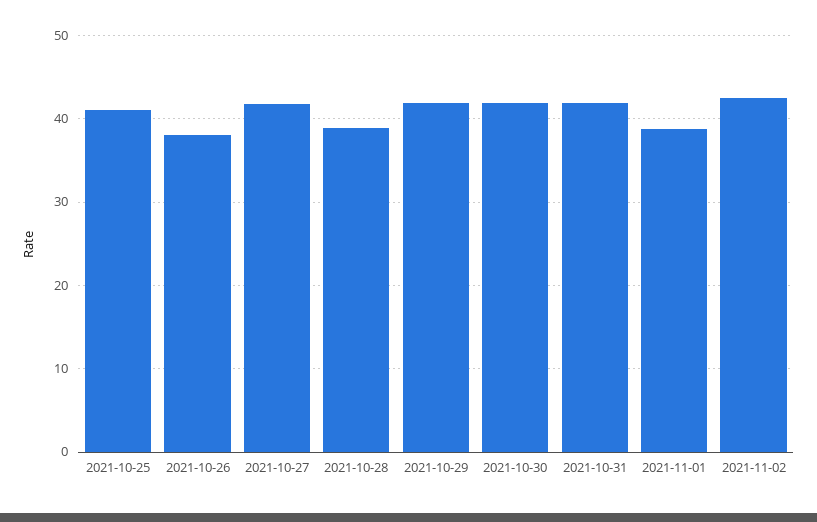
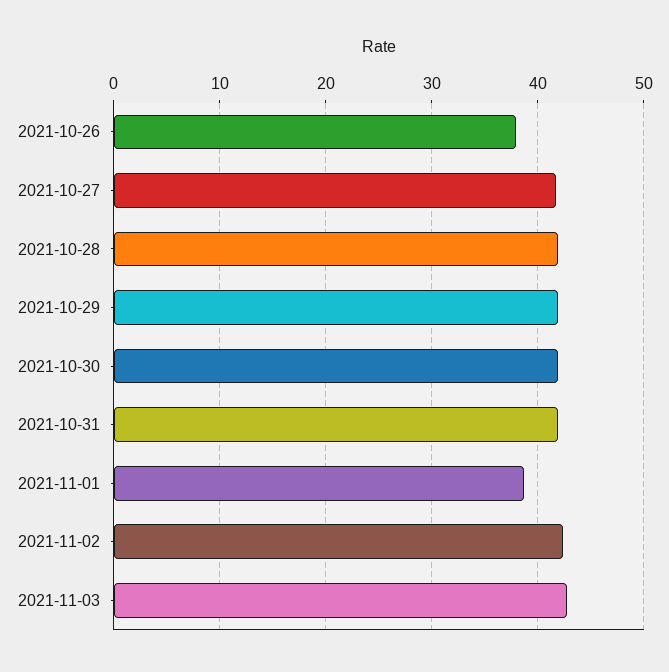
2021-10-25: 41 -> none
2021-10-28: 39 -> 42
2021-11-03: none -> 43

